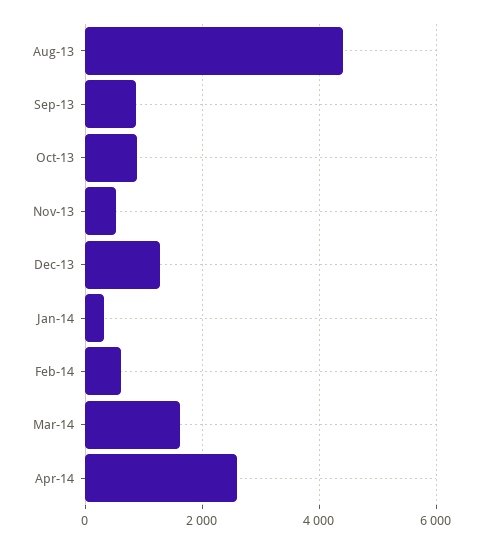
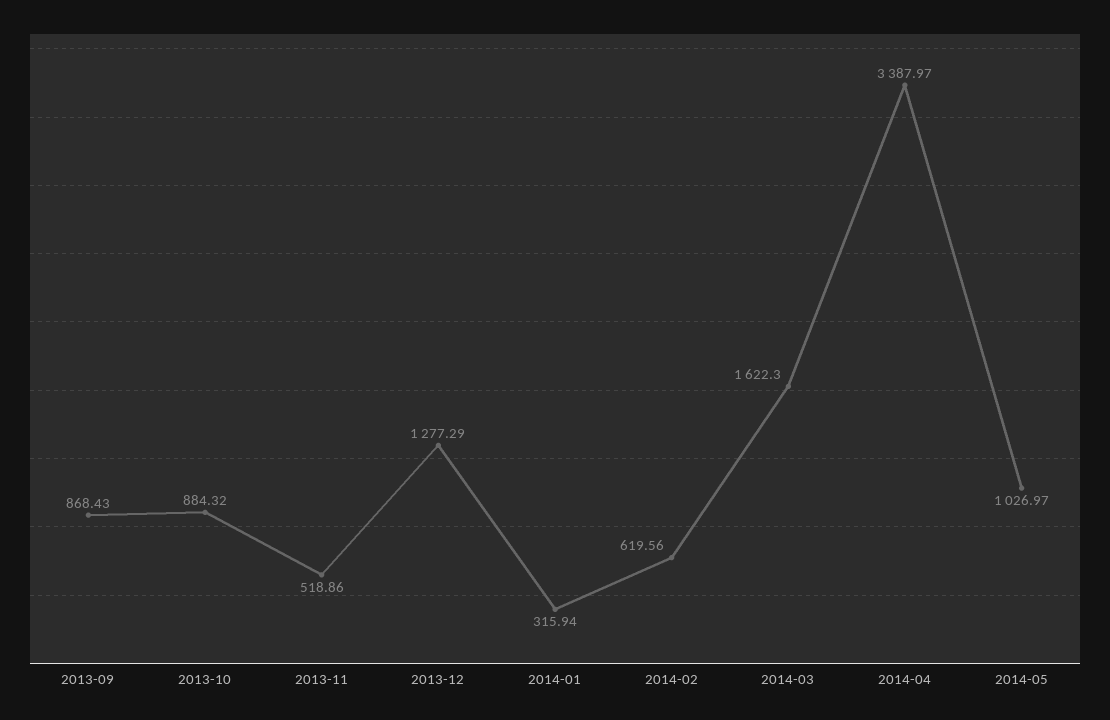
Aug-13: 4400 -> none
Apr-14: 2600 -> 3387.97
2014-05: none -> 1026.97

